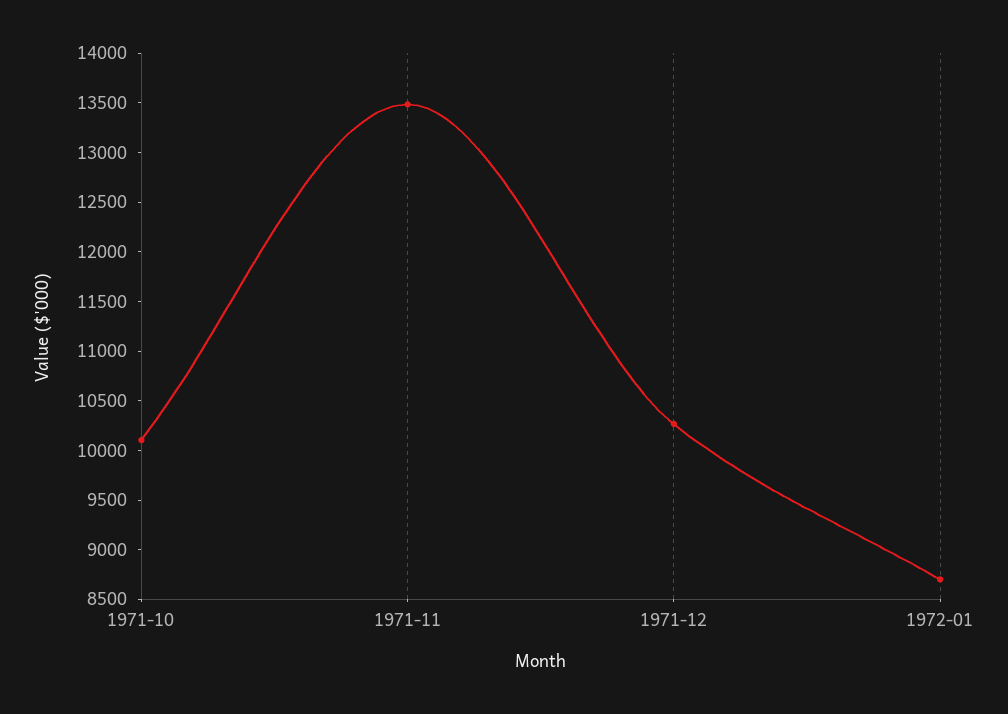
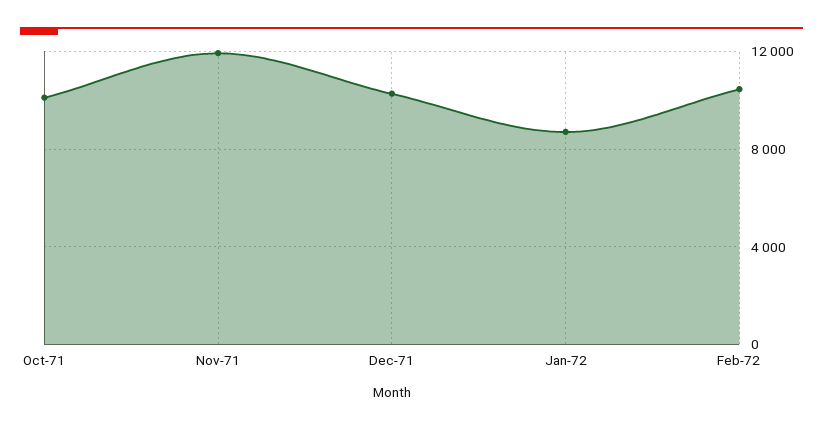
1971-11: 13500 -> 12000
Feb-72: none -> 10500

